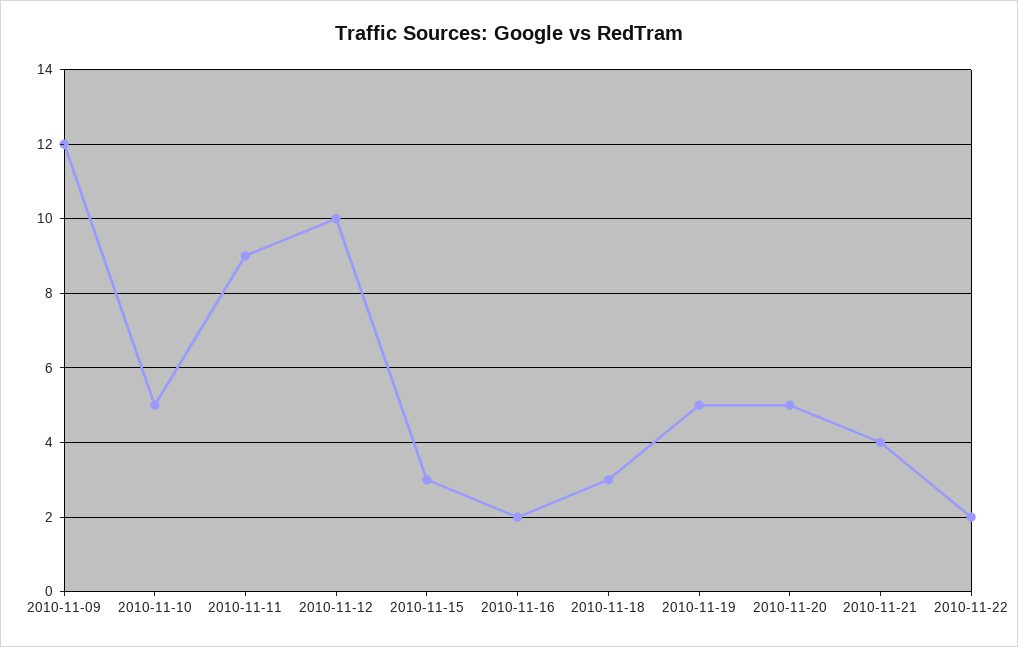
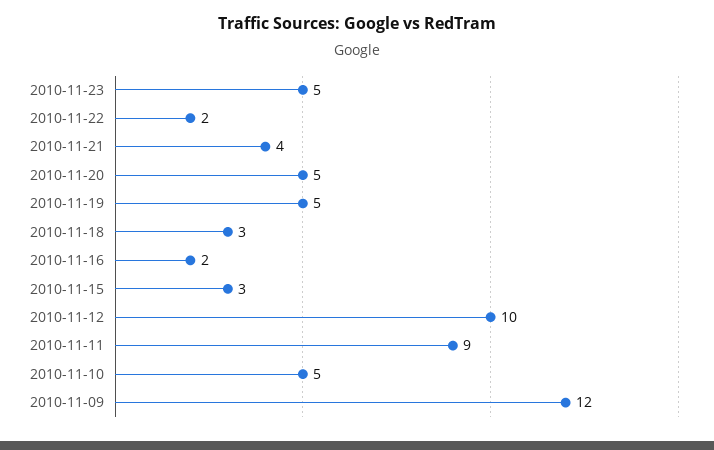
2010-11-23: none -> 5

